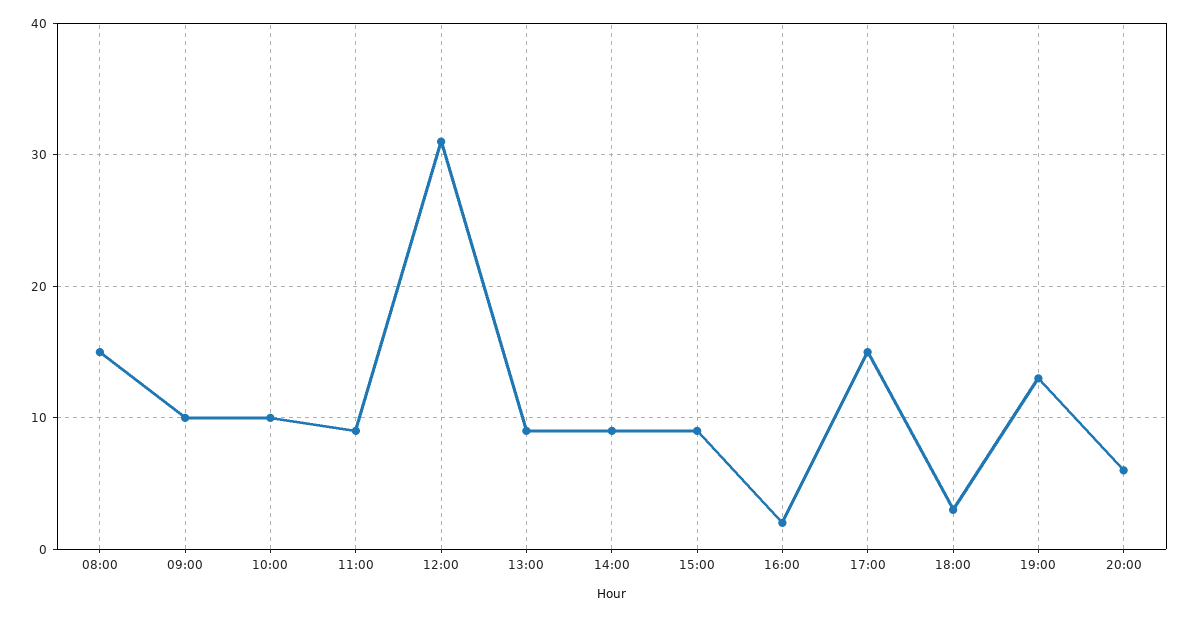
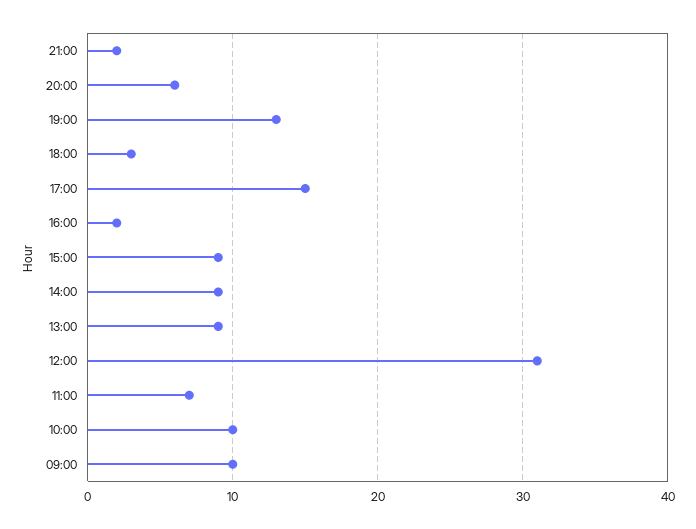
08:00: 15 -> none
11:00: 9 -> 7
21:00: none -> 2

